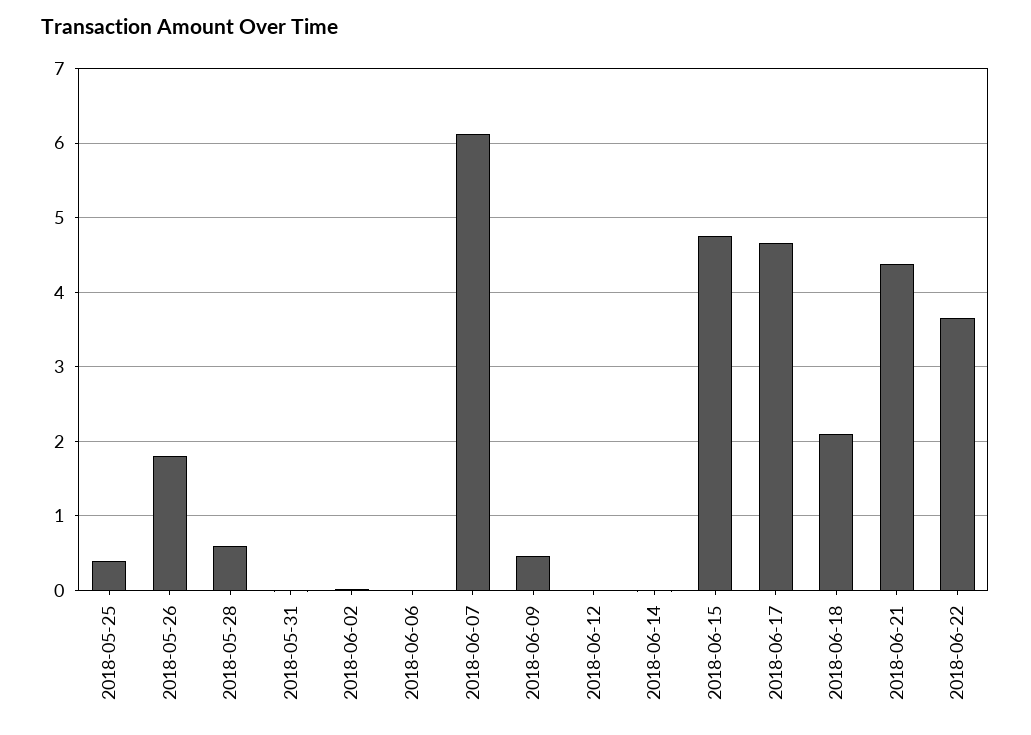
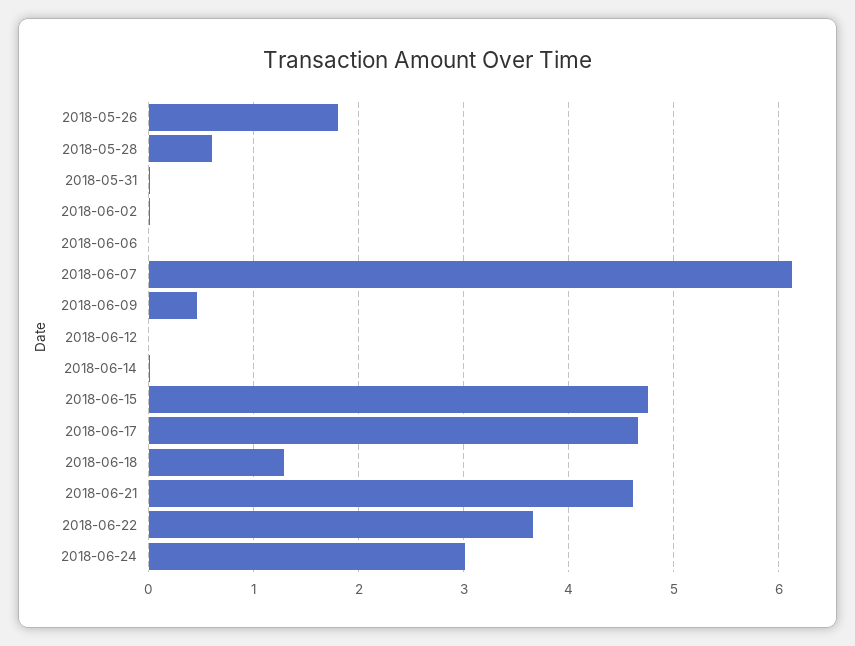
2018-05-25: 0.4 -> none
2018-06-18: 2.1 -> 1.3
2018-06-21: 4.4 -> 4.6
2018-06-24: none -> 3

